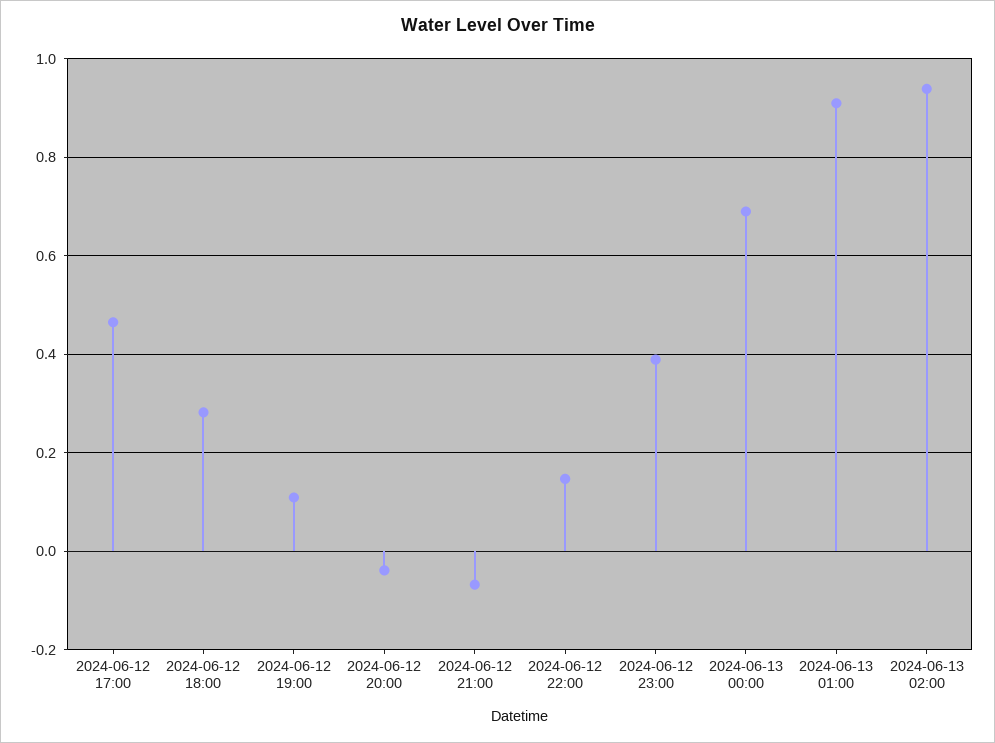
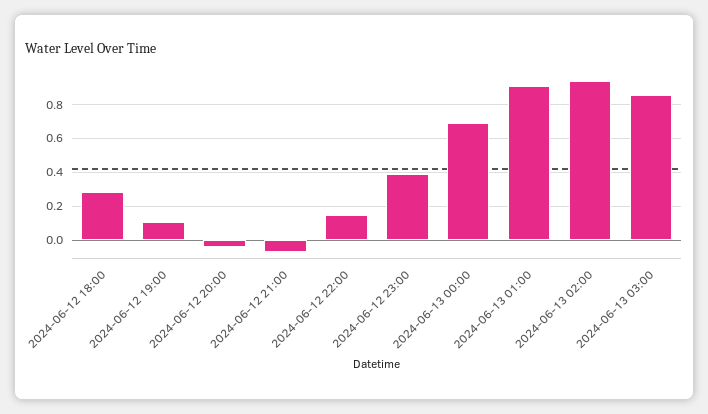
2024-06-12 17:00: 0.46 -> none
2024-06-13 03:00: none -> 0.85

